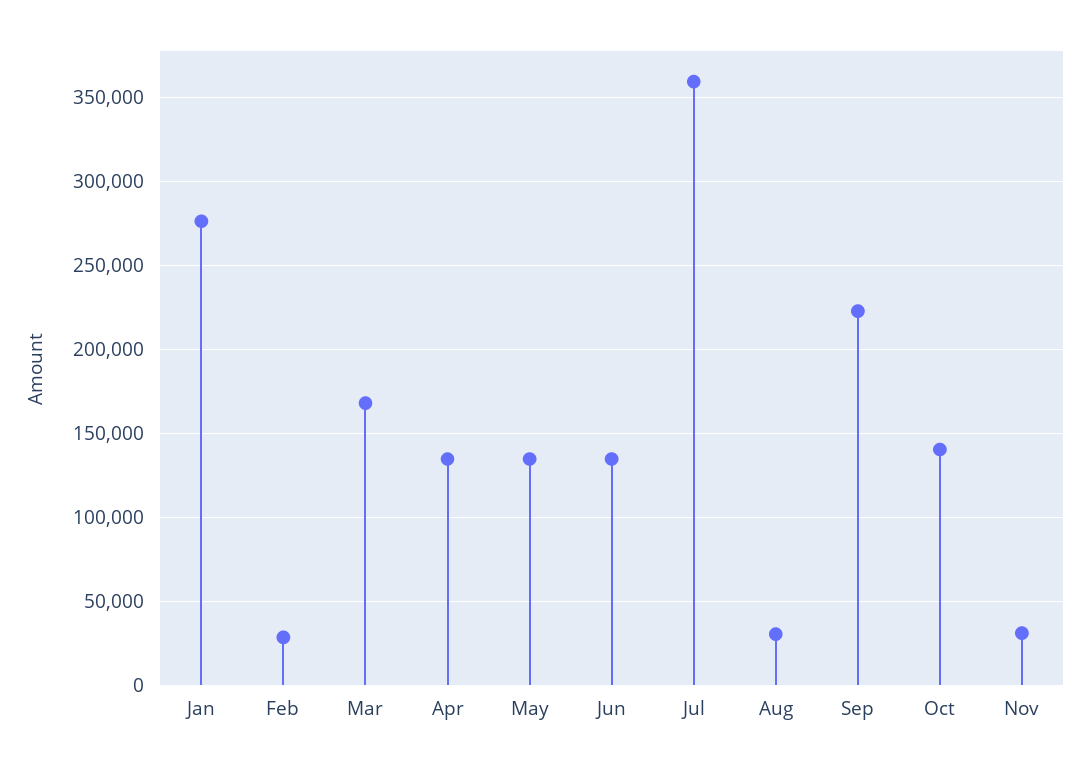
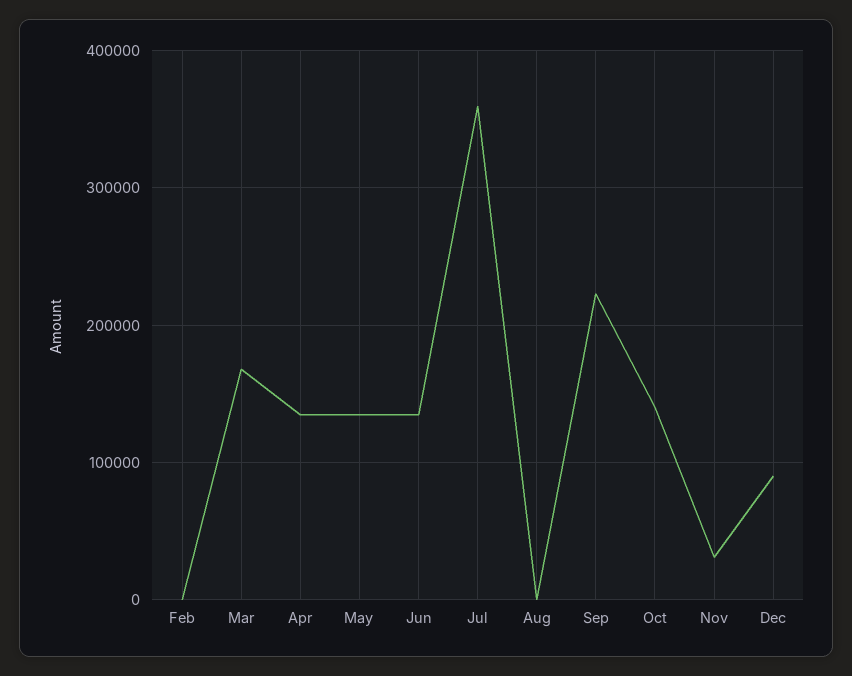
Jan: 275000 -> none
Feb: 30000 -> 0
Aug: 30000 -> 0
Dec: none -> 90000

